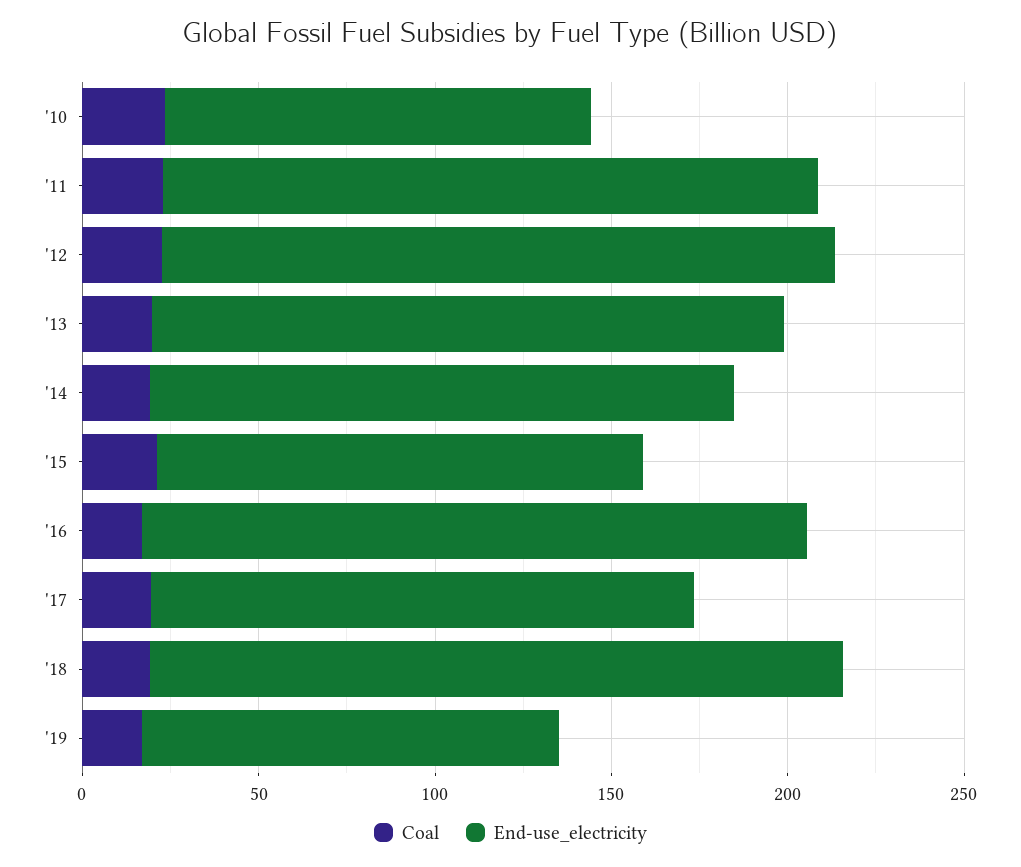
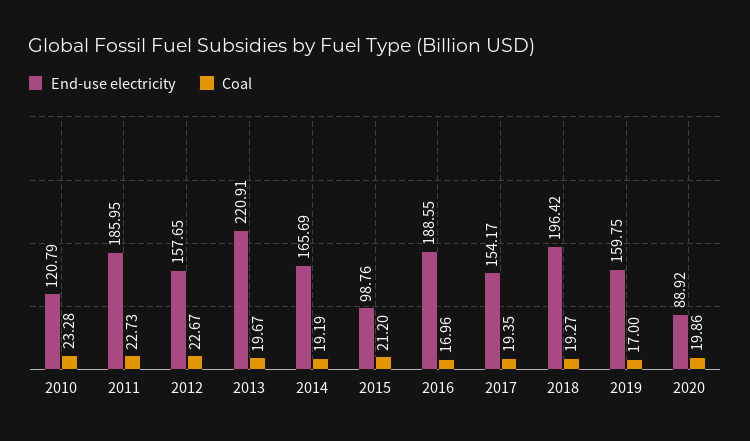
End-use_electricity, '12: 190 -> 157.65
End-use_electricity, '13: 180 -> 220.91
End-use_electricity, '15: 140 -> 98.76
End-use_electricity, '19: 120 -> 159.75
End-use_electricity, 2020: none -> 88.92
Coal, 2020: none -> 19.86

